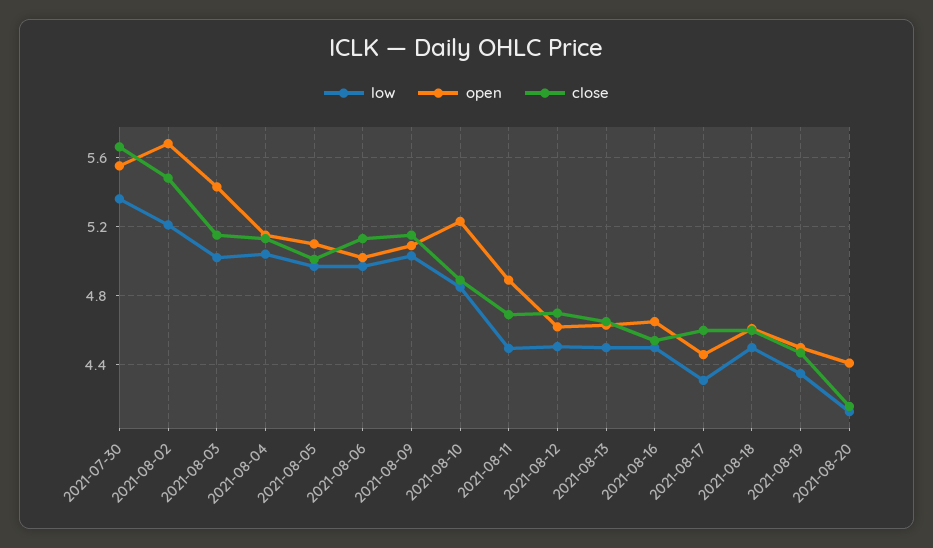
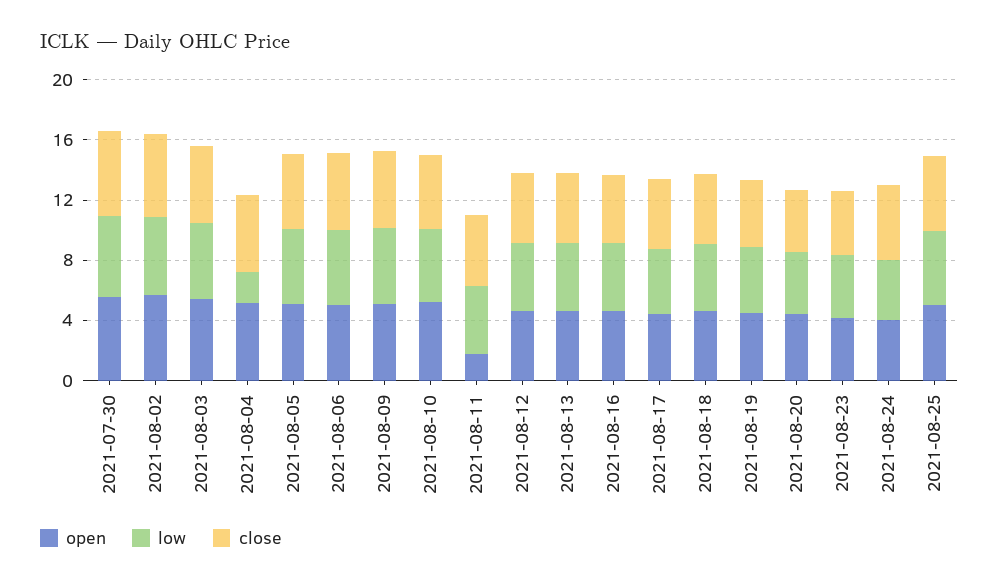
low, 2021-08-04: 5.05 -> 2
open, 2021-08-11: 4.9 -> 2
open, 2021-08-23: none -> 4
low, 2021-08-23: none -> 4
close, 2021-08-23: none -> 4
open, 2021-08-24: none -> 4
low, 2021-08-24: none -> 4
close, 2021-08-24: none -> 5
open, 2021-08-25: none -> 5
low, 2021-08-25: none -> 5
close, 2021-08-25: none -> 5

